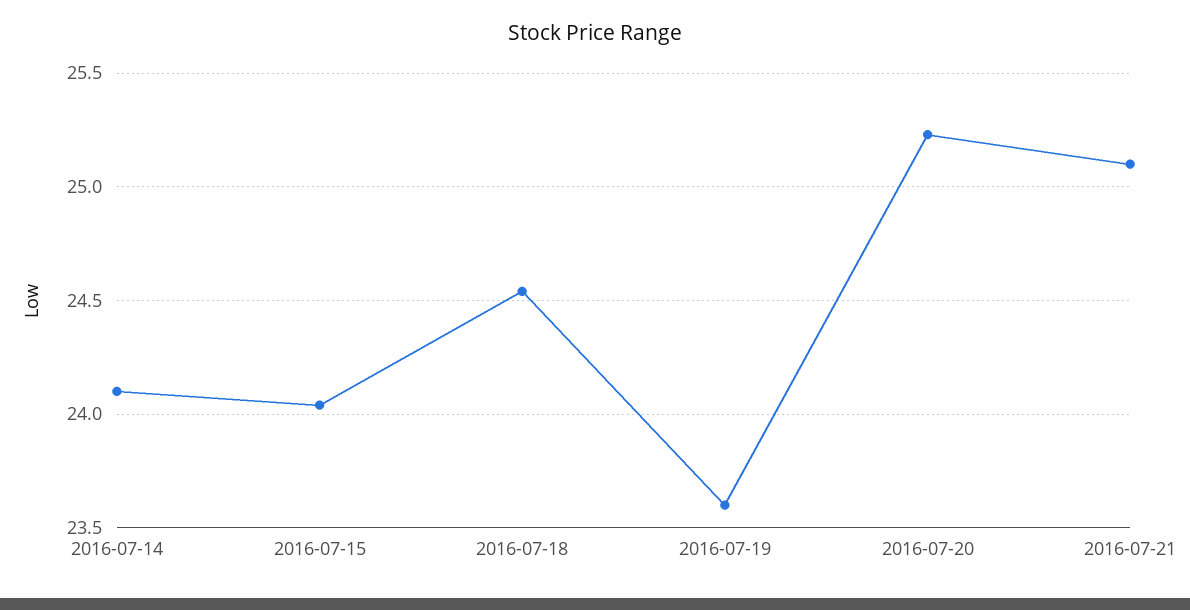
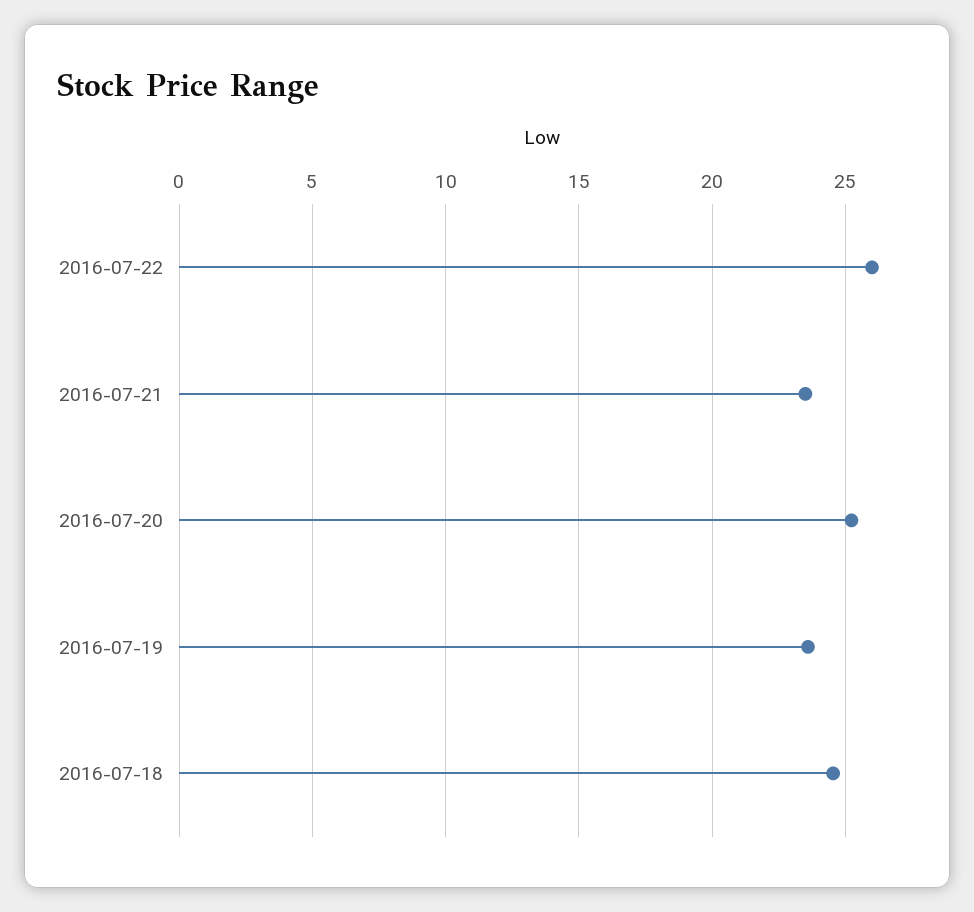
2016-07-14: 24.1 -> none
2016-07-15: 24.05 -> none
2016-07-21: 25.1 -> 23.5
2016-07-22: none -> 26

